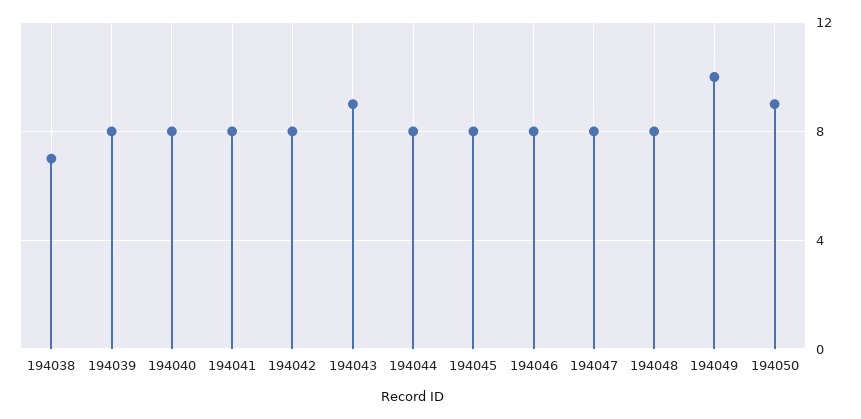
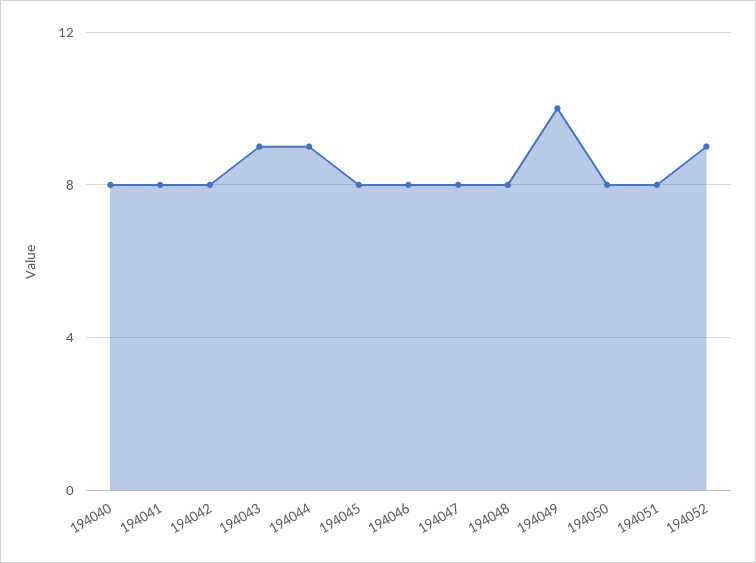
194038: 7 -> none
194039: 8 -> none
194044: 8 -> 9
194050: 9 -> 8
194051: none -> 8
194052: none -> 9

